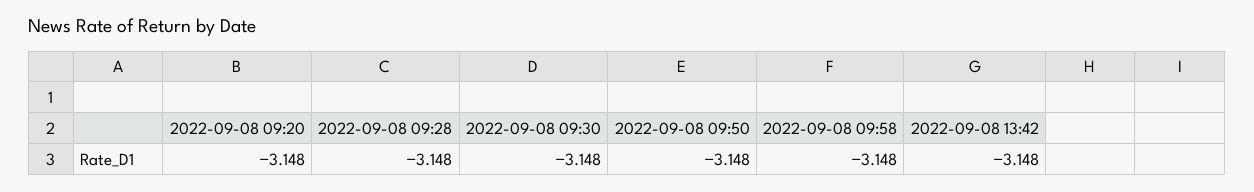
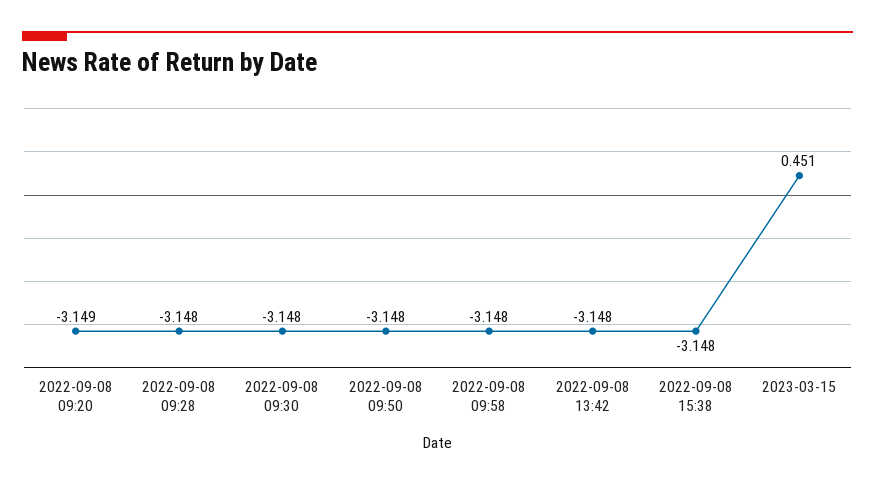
2022-09-08 09:20: -3.148 -> -3.149
2022-09-08 15:38: none -> -3.148
2023-03-15: none -> 0.451

